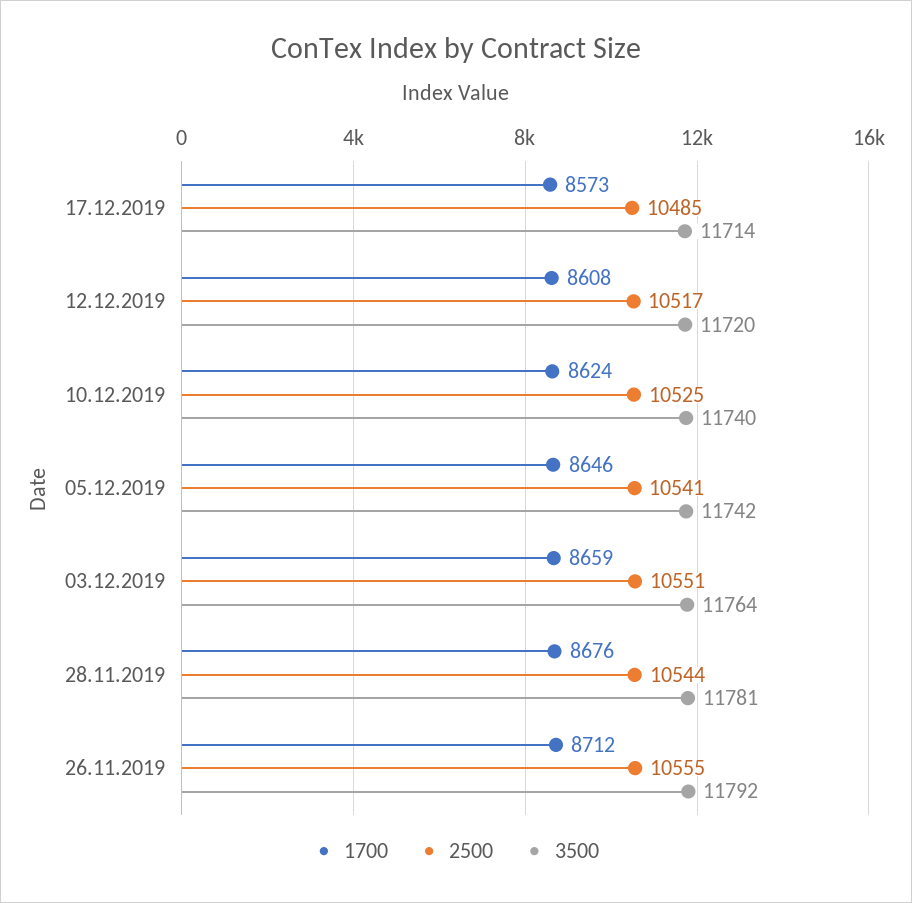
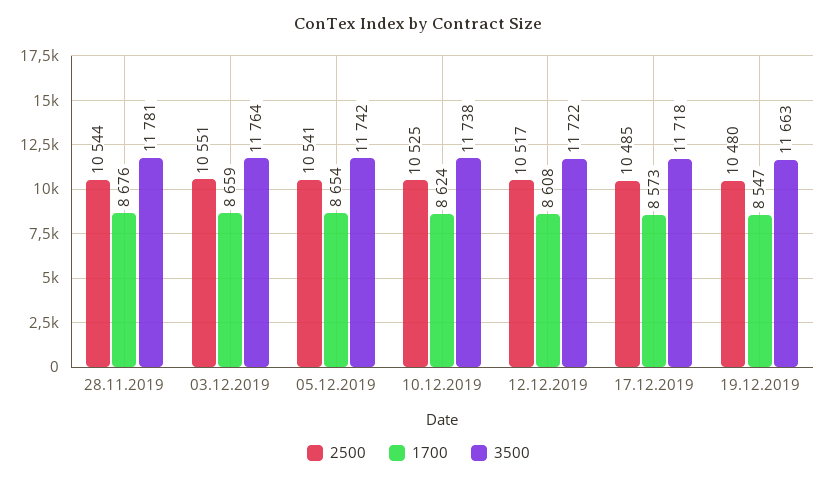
3500, 17.12.2019: 11714 -> 11718
3500, 12.12.2019: 11720 -> 11722
3500, 10.12.2019: 11740 -> 11738
1700, 05.12.2019: 8646 -> 8654
1700, 26.11.2019: 8712 -> none
2500, 26.11.2019: 10555 -> none
3500, 26.11.2019: 11792 -> none
2500, 19.12.2019: none -> 10480
1700, 19.12.2019: none -> 8547
3500, 19.12.2019: none -> 11663

